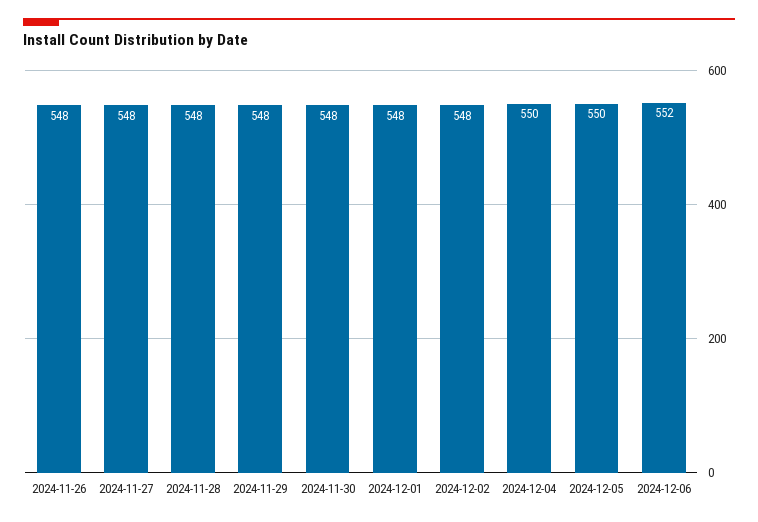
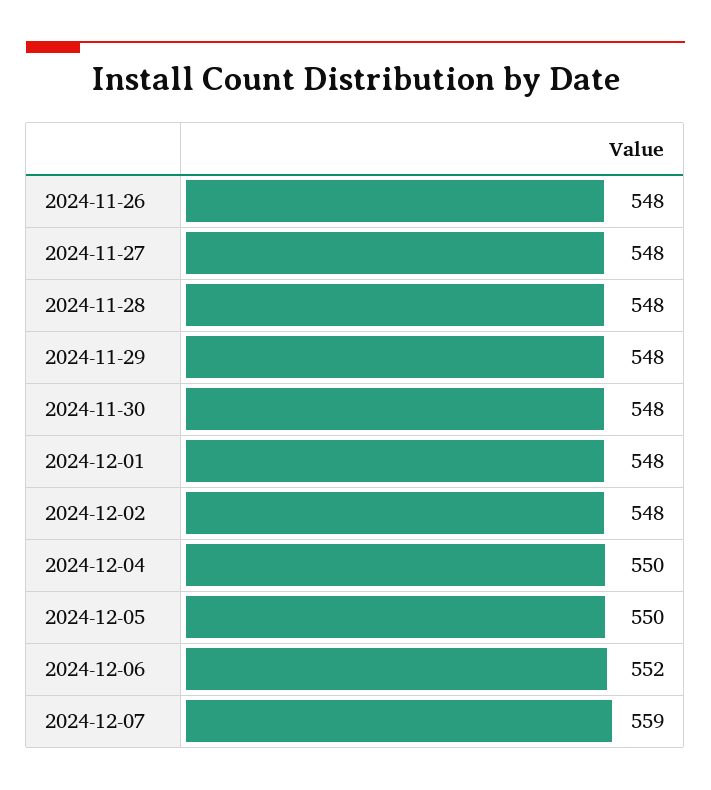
2024-12-07: none -> 559

